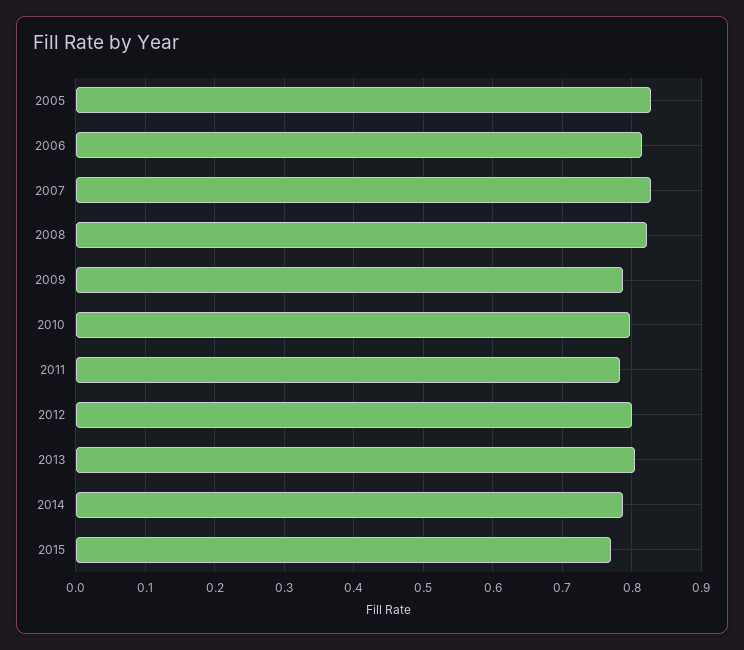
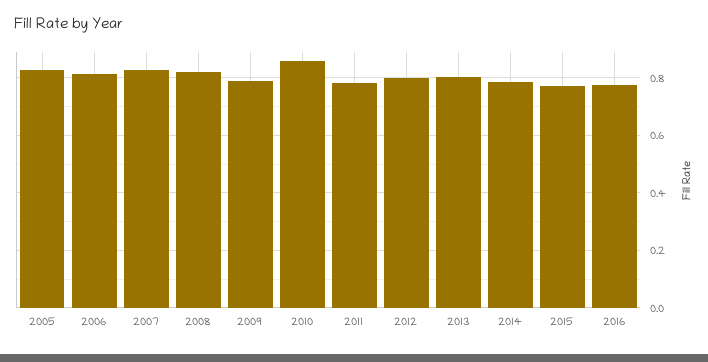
2010: 0.8 -> 0.85
2016: none -> 0.775

